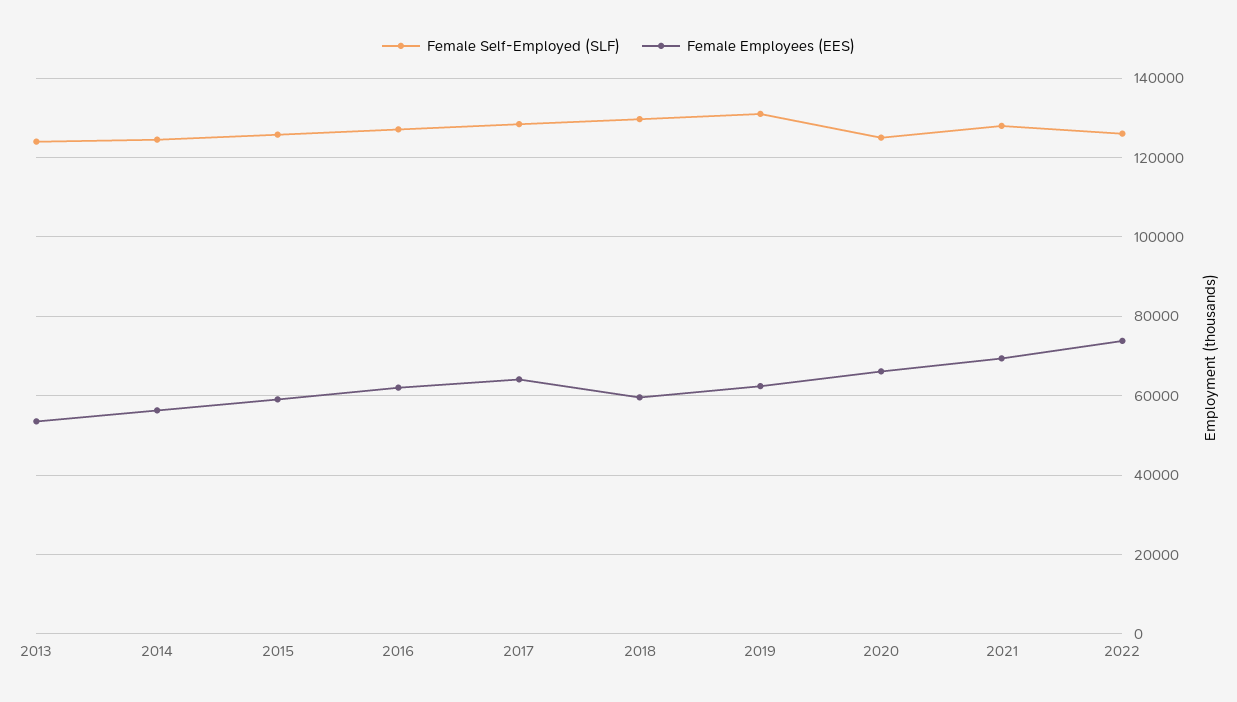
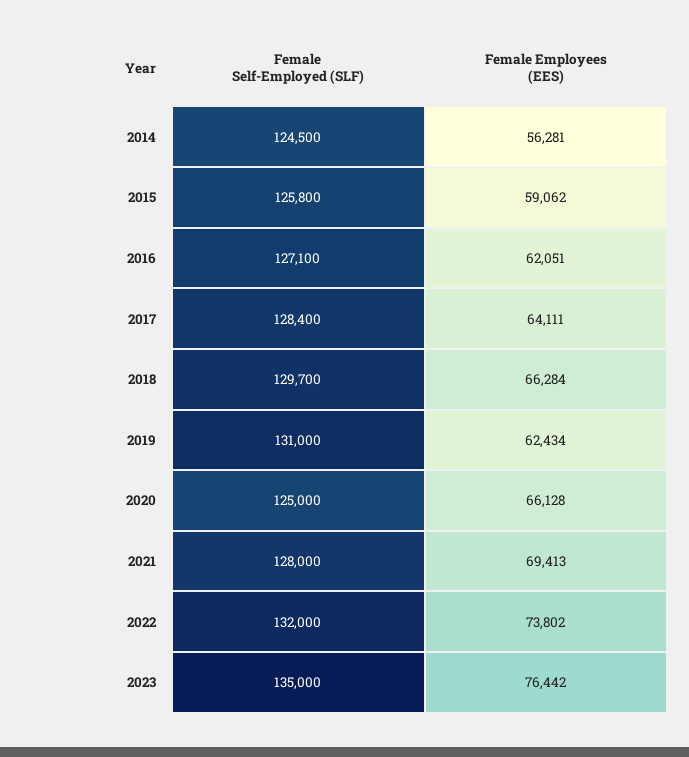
Female Self-Employed (SLF), 2013: 124000 -> none
Female Employees (EES), 2013: 54000 -> none
Female Employees (EES), 2018: 60000 -> 66284
Female Self-Employed (SLF), 2022: 126000 -> 132000
Female Self-Employed (SLF), 2023: none -> 135000
Female Employees (EES), 2023: none -> 76442

